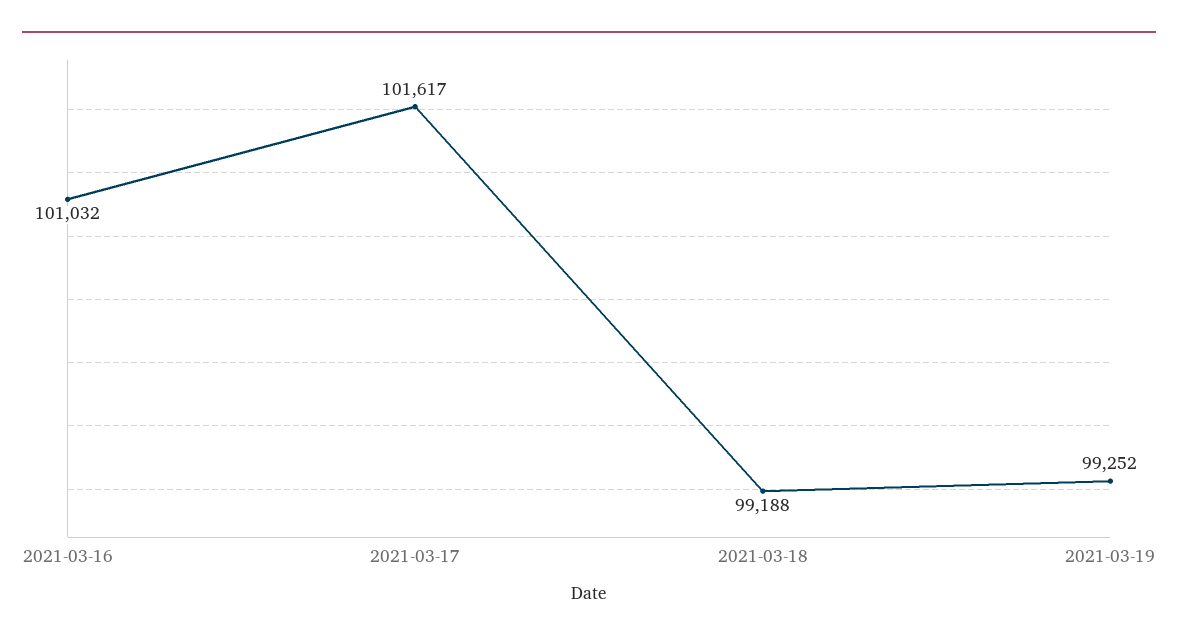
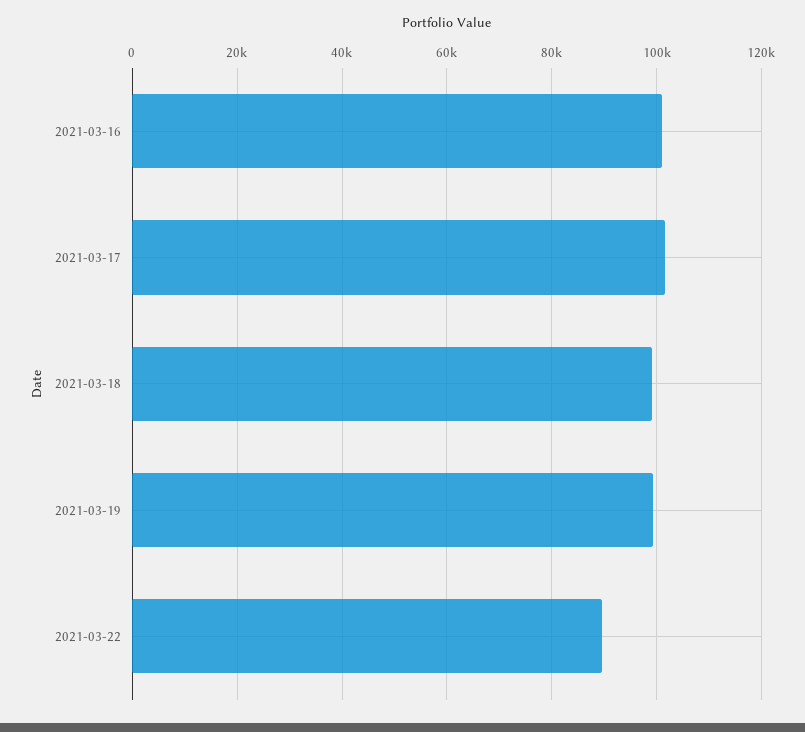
2021-03-22: none -> 90000

